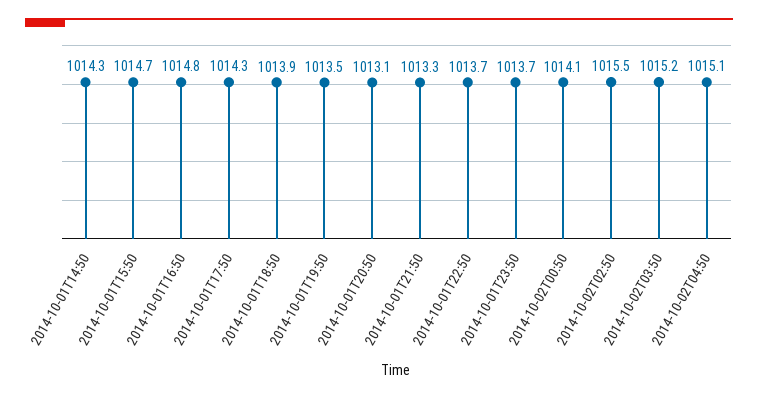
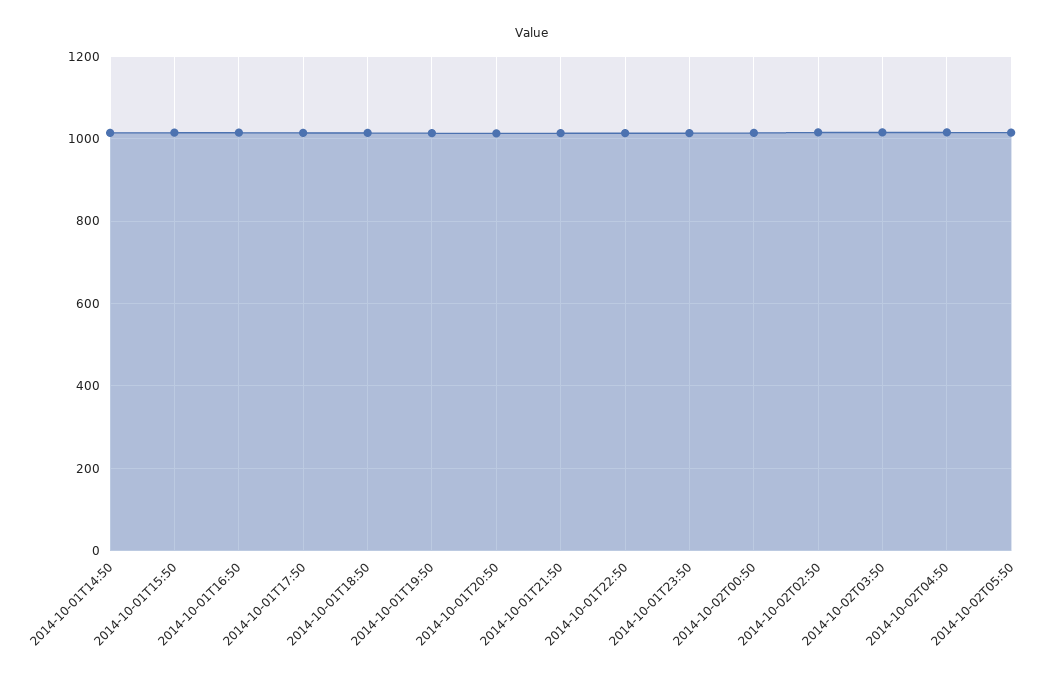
2014-10-02T05:50: none -> 1020

